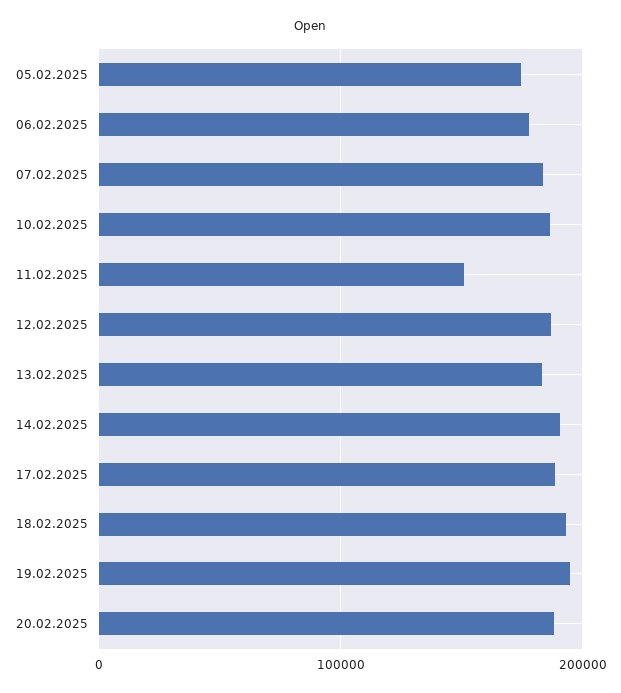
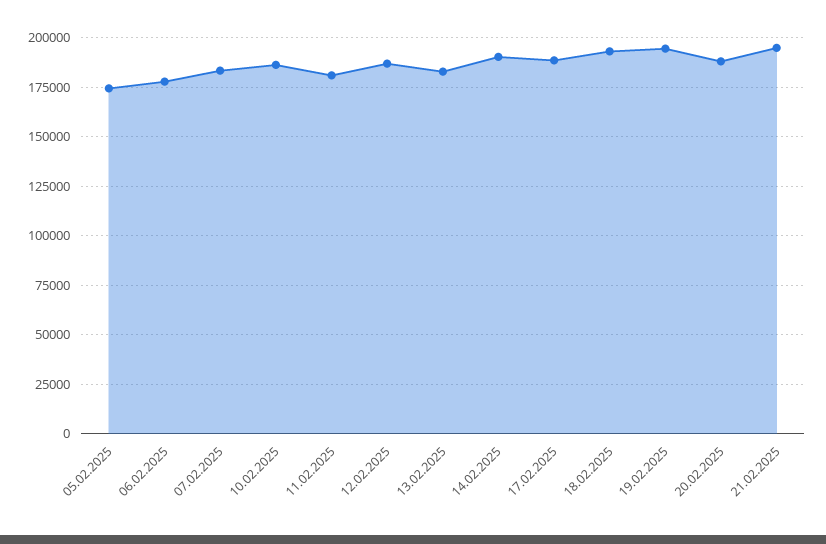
11.02.2025: 150000 -> 180000
21.02.2025: none -> 195000

